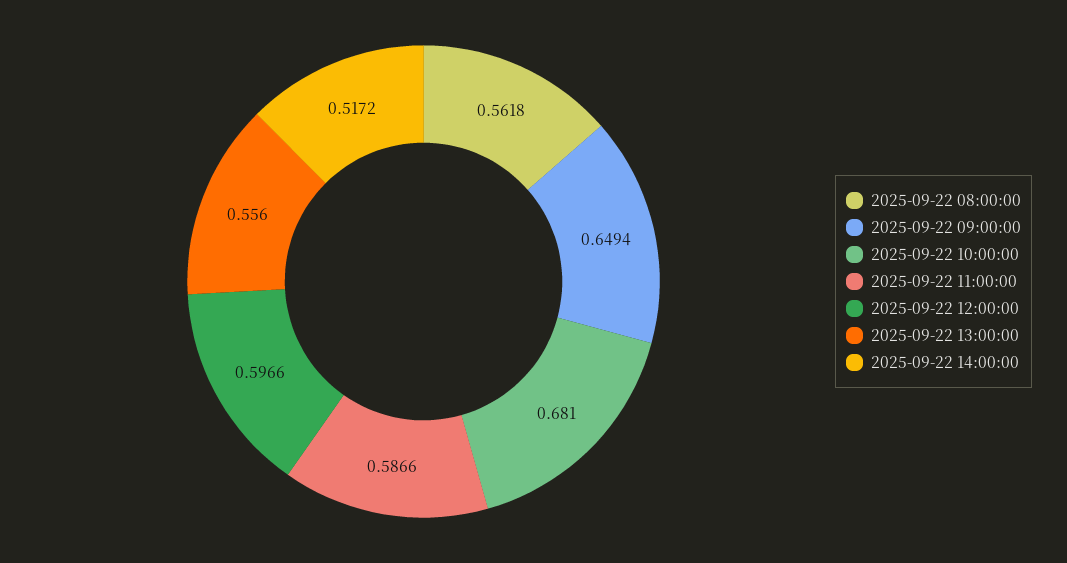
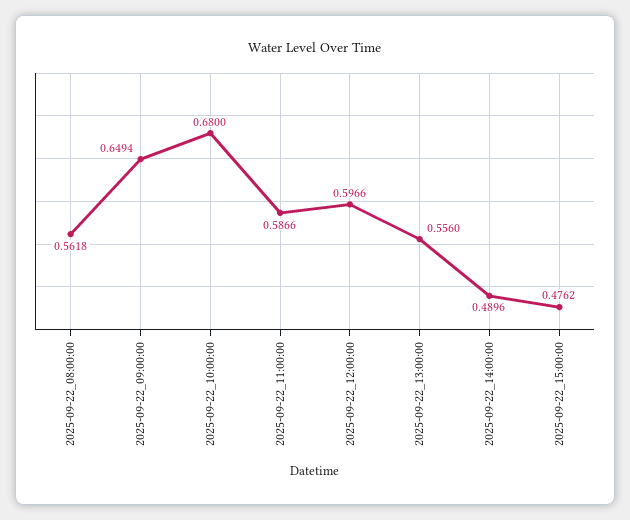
2025-09-22 10:00:00: 0.681 -> 0.68
2025-09-22 14:00:00: 0.5172 -> 0.4896
2025-09-22_15:00:00: none -> 0.4762

